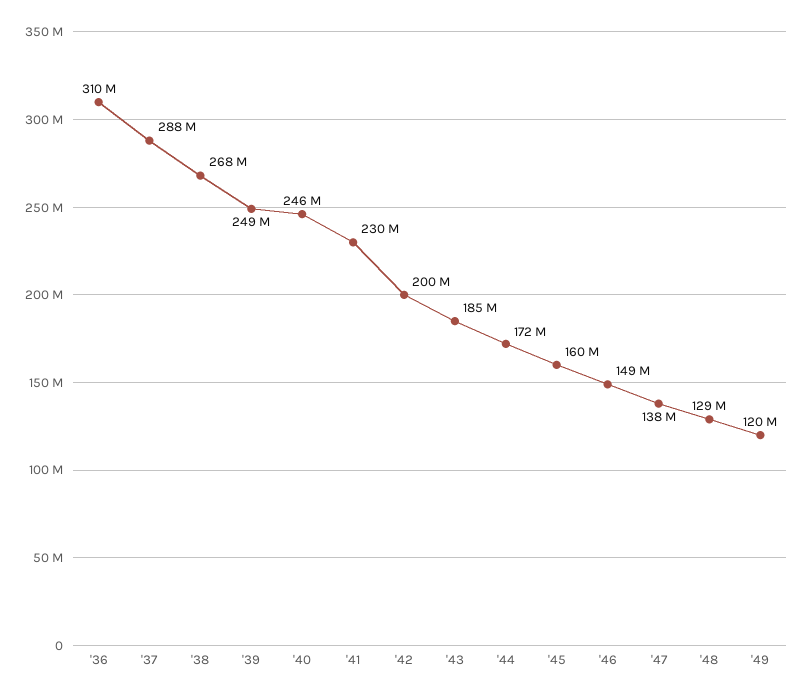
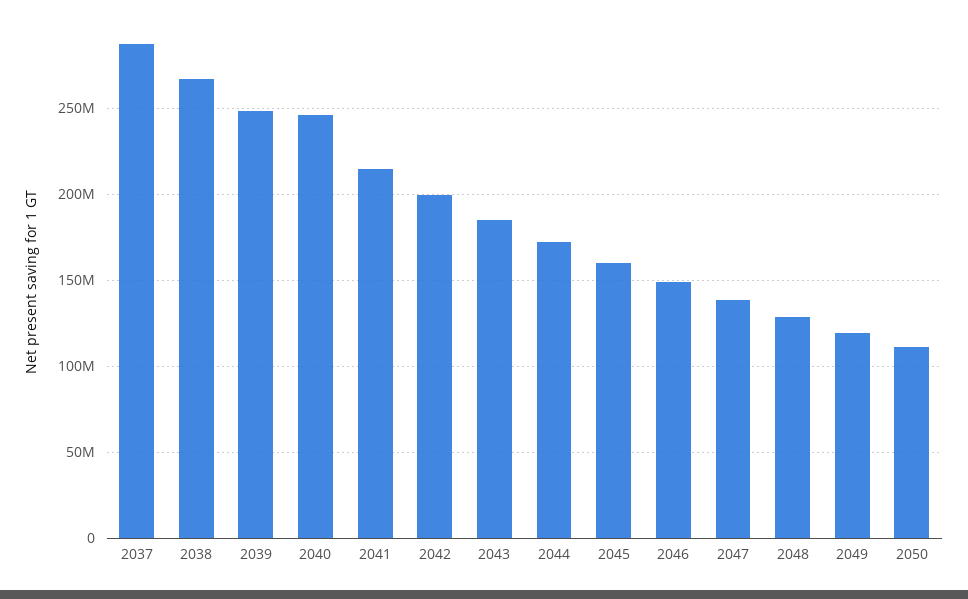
'36: 310000000 -> none
'41: 230000000 -> 215000000
2050: none -> 110000000

